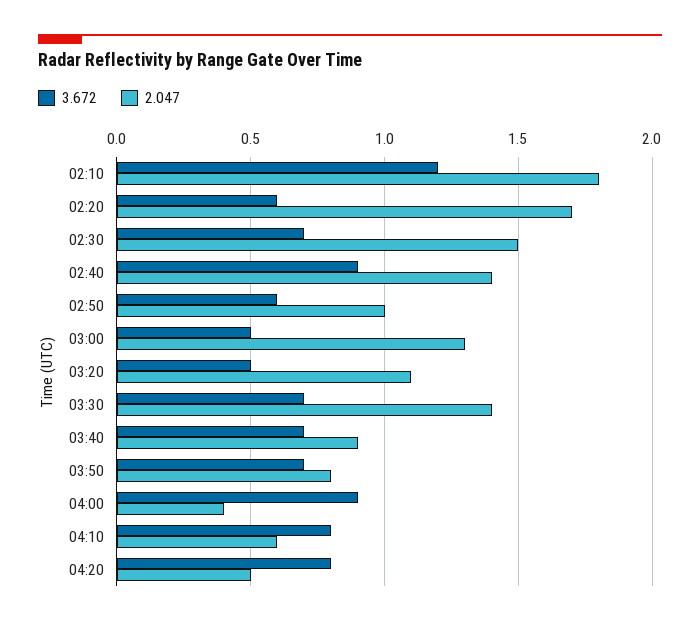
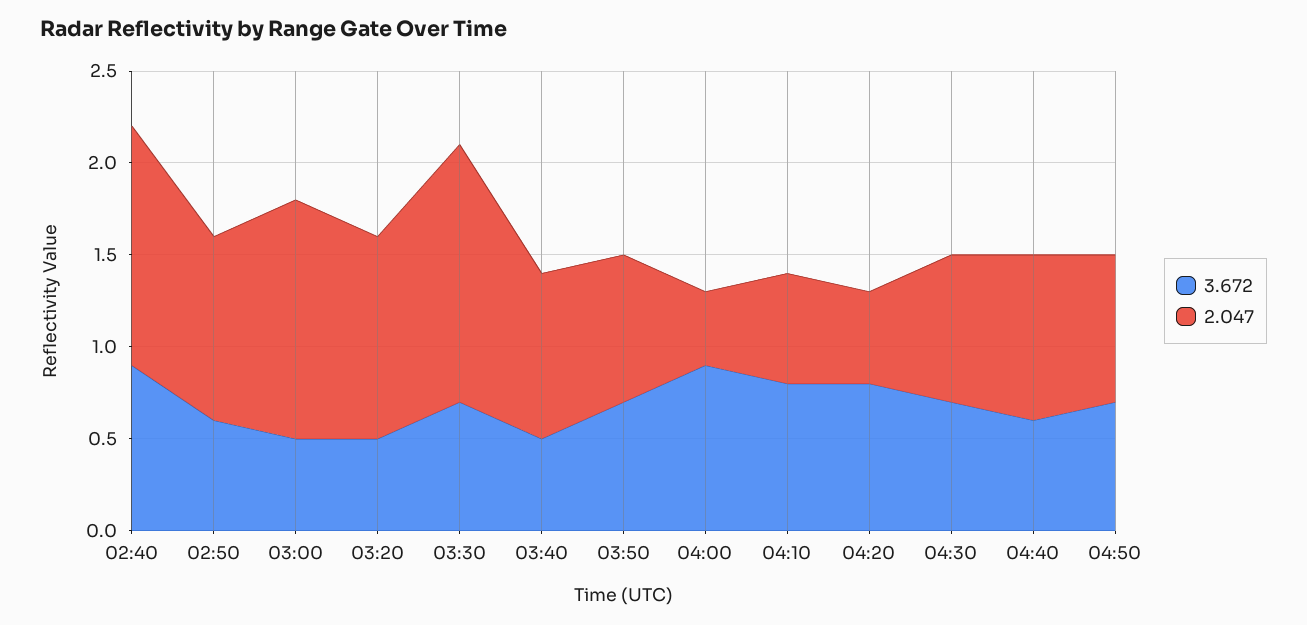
3.672, 02:10: 1.2 -> none
2.047, 02:10: 1.8 -> none
3.672, 02:20: 0.6 -> none
2.047, 02:20: 1.7 -> none
3.672, 02:30: 0.7 -> none
2.047, 02:30: 1.5 -> none
2.047, 02:40: 1.4 -> 1.3
3.672, 03:40: 0.7 -> 0.5
3.672, 04:30: none -> 0.7
2.047, 04:30: none -> 0.8
3.672, 04:40: none -> 0.6
2.047, 04:40: none -> 0.9
3.672, 04:50: none -> 0.7
2.047, 04:50: none -> 0.8

